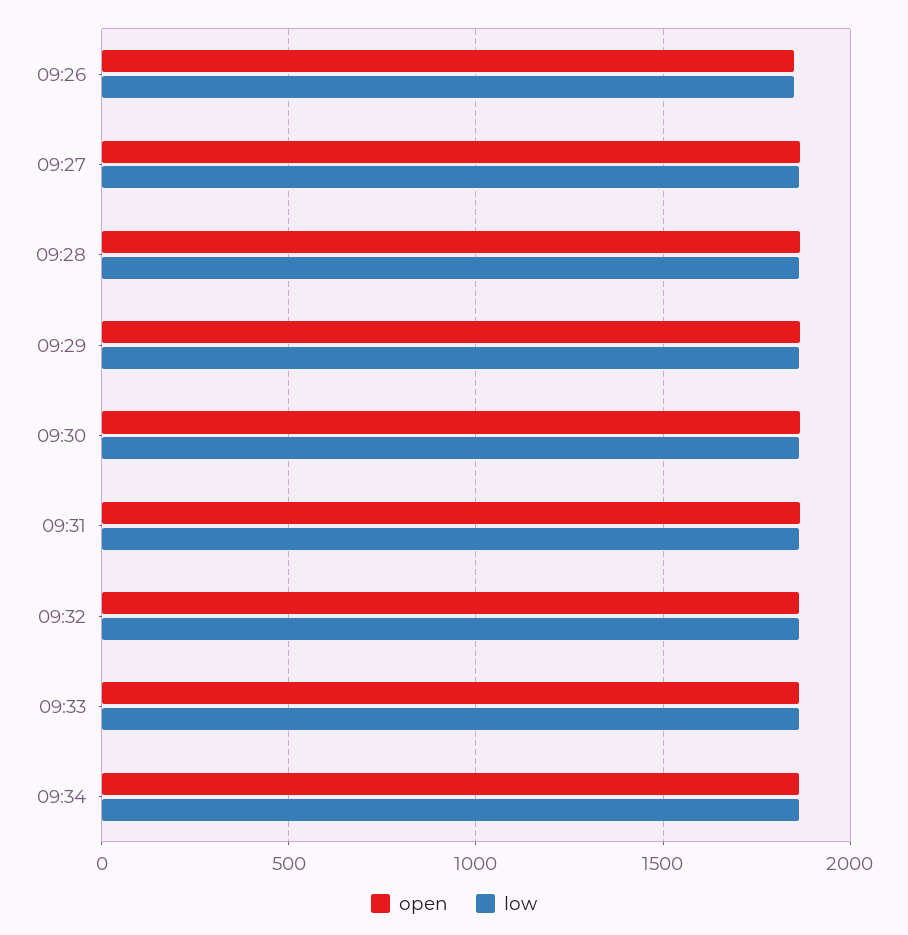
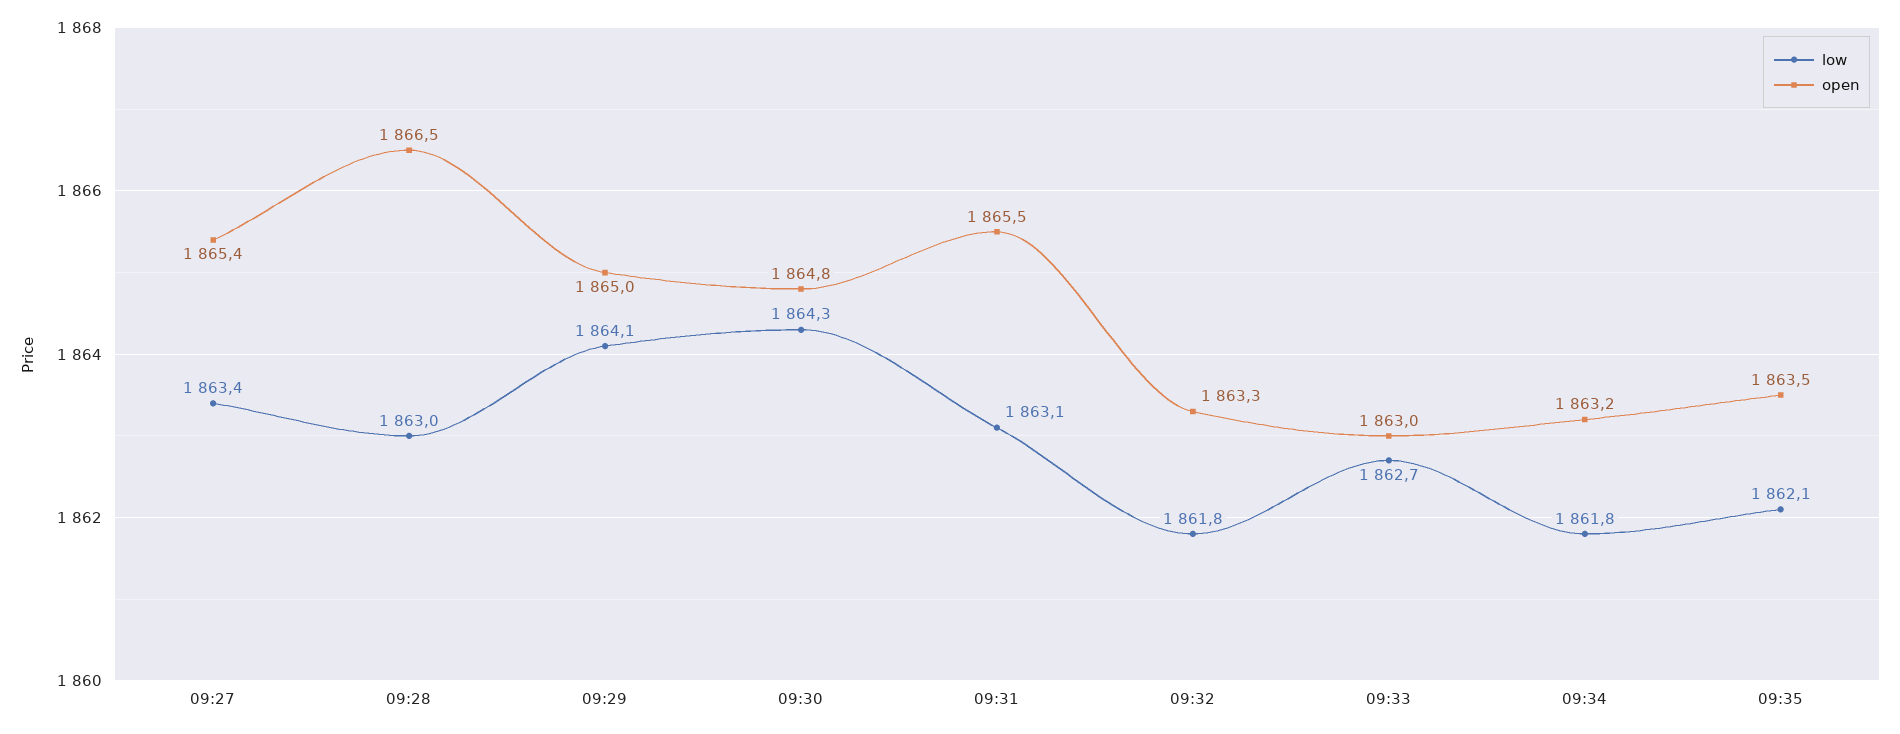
open, 09:26: 1850 -> none
low, 09:26: 1850 -> none
low, 09:35: none -> 1862.1
open, 09:35: none -> 1863.5

